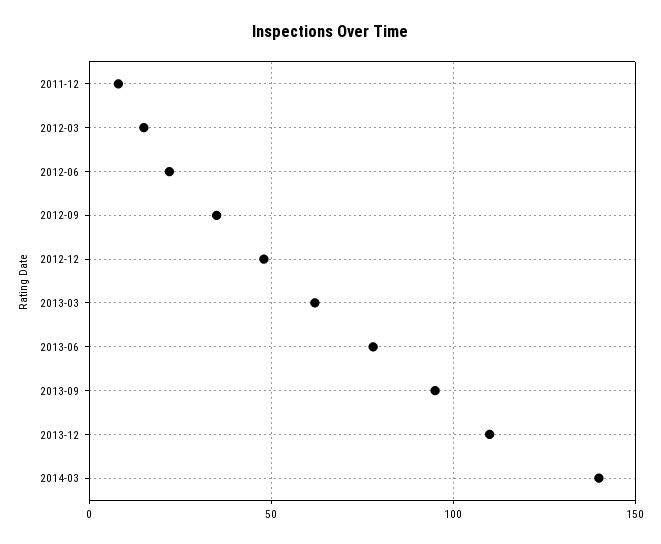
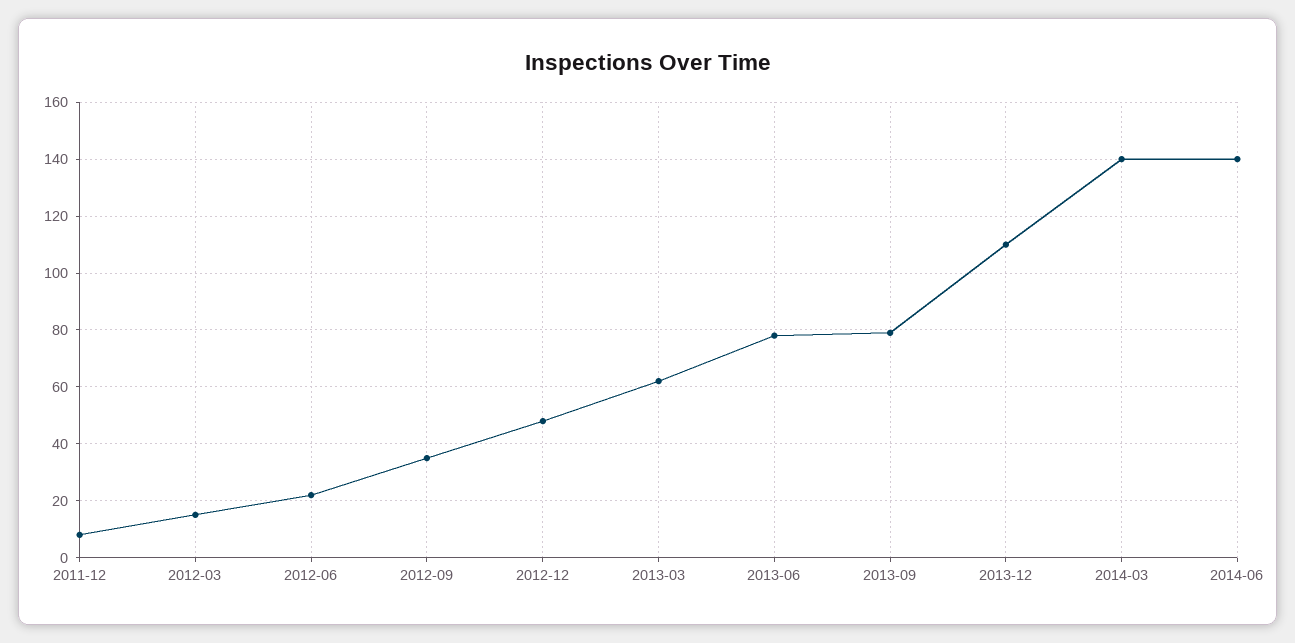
2013-09: 95 -> 80
2014-06: none -> 140

